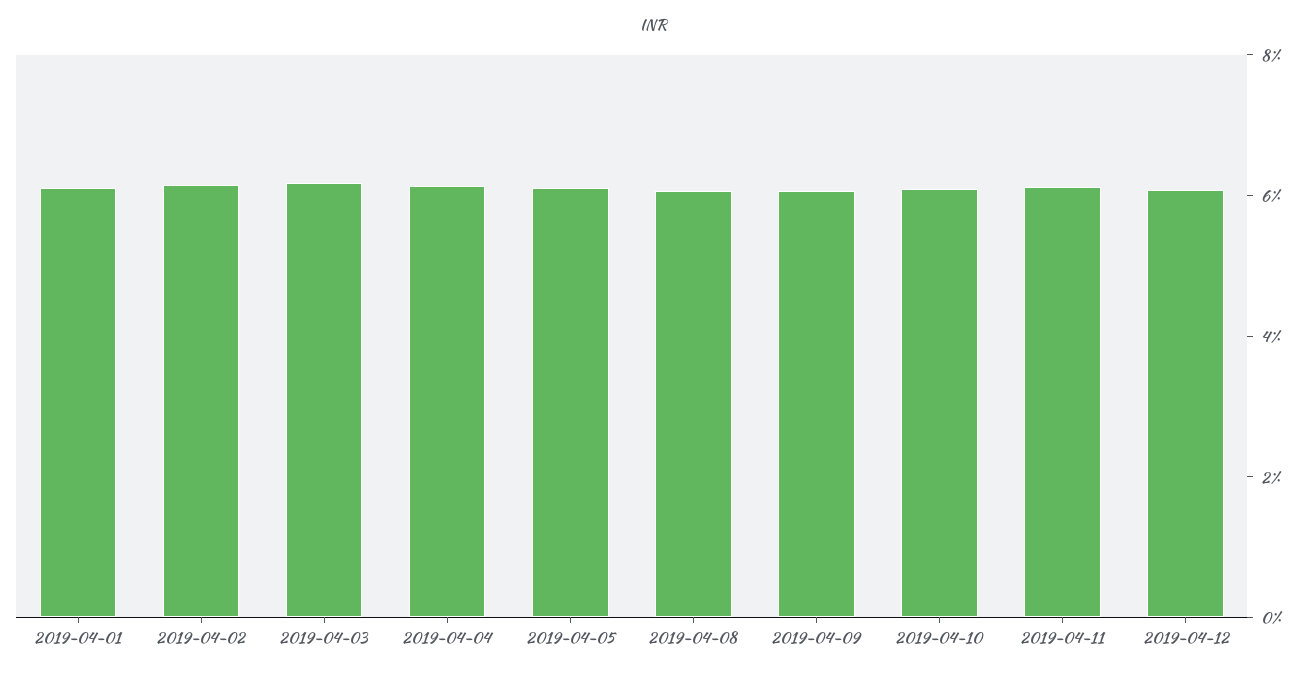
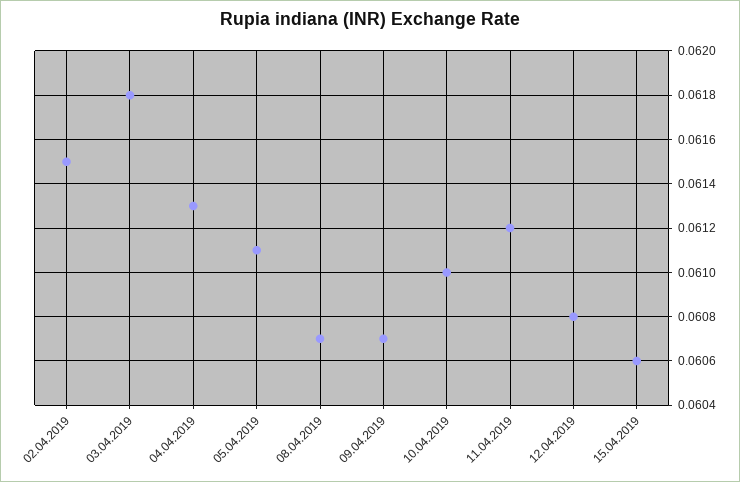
2019-04-01: 0.06 -> none
15.04.2019: none -> 0.0606

